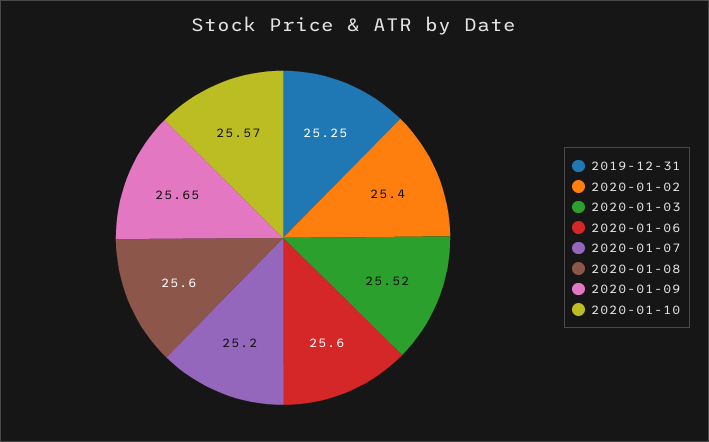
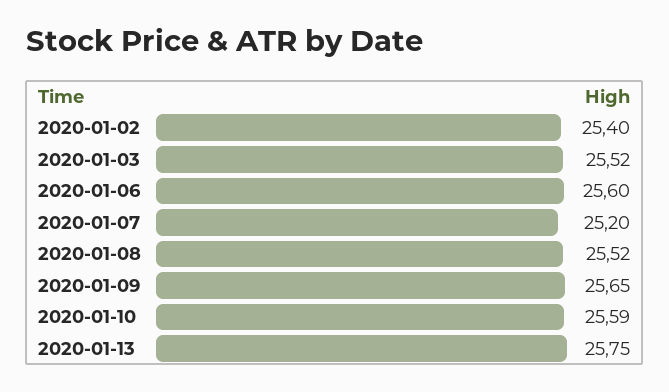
2019-12-31: 25.25 -> none
2020-01-08: 25.6 -> 25.52
2020-01-10: 25.57 -> 25.59
2020-01-13: none -> 25.75

